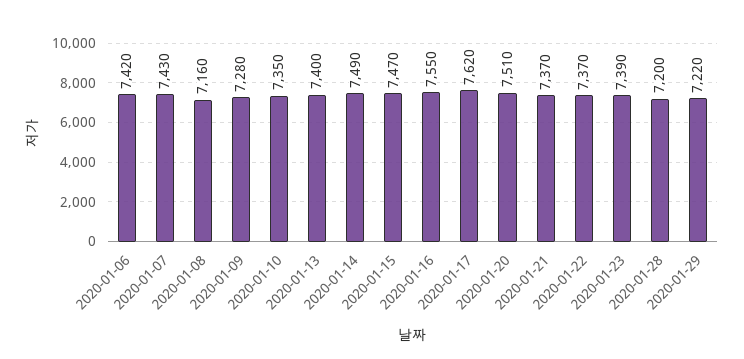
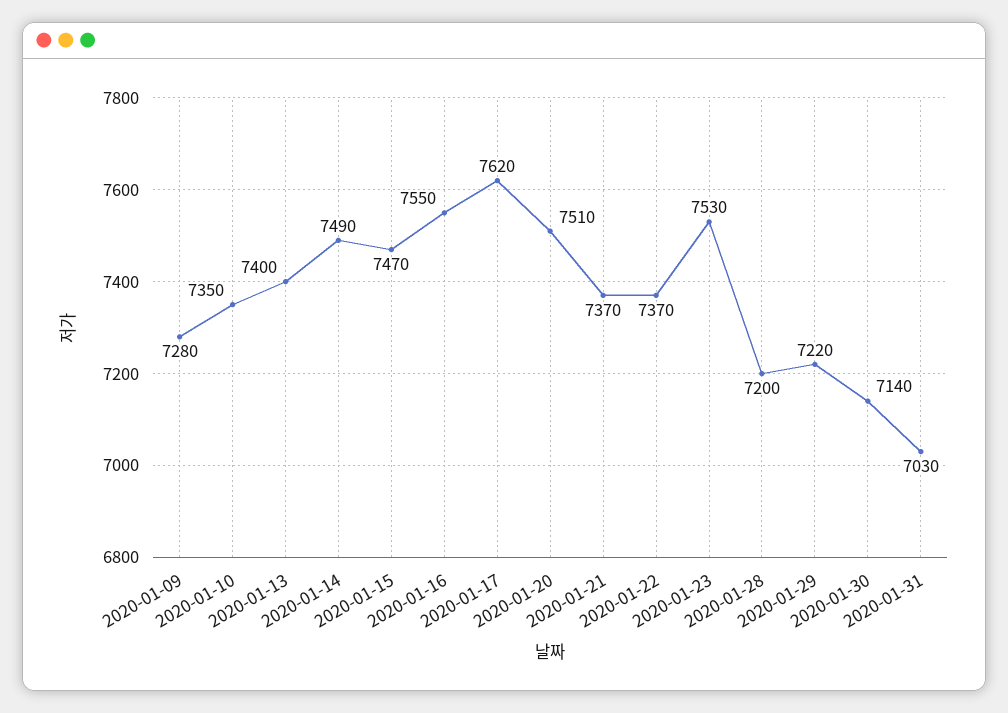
2020-01-06: 7420 -> none
2020-01-07: 7430 -> none
2020-01-08: 7160 -> none
2020-01-23: 7390 -> 7530
2020-01-30: none -> 7140
2020-01-31: none -> 7030

